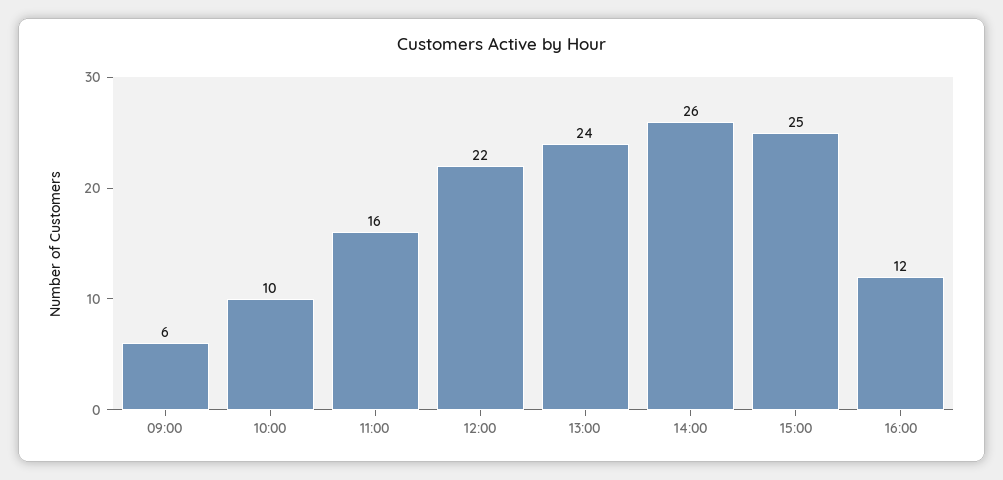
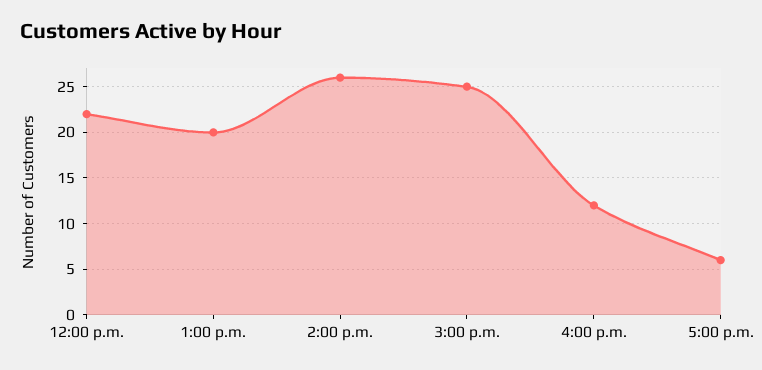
09:00: 6 -> none
10:00: 10 -> none
11:00: 16 -> none
13:00: 24 -> 20
5:00 p.m.: none -> 6

